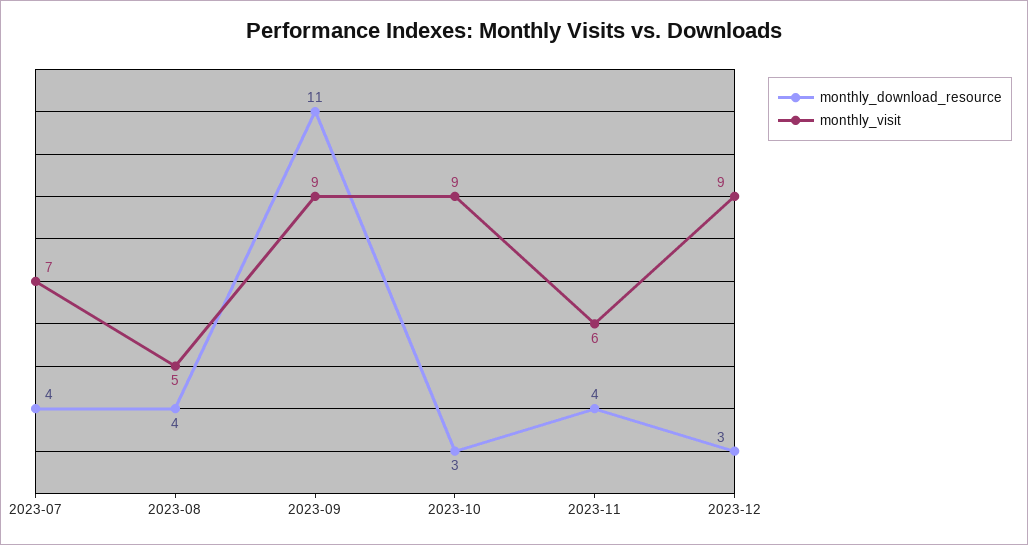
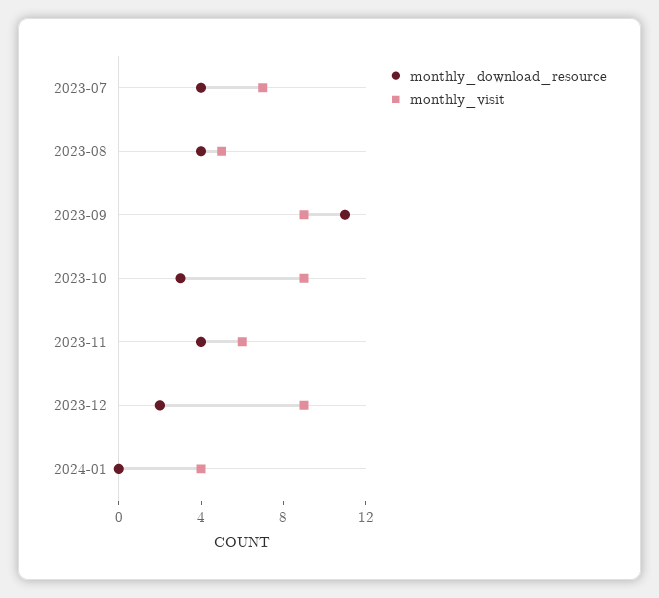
monthly_download_resource, 2023-12: 3 -> 2
monthly_download_resource, 2024-01: none -> 0
monthly_visit, 2024-01: none -> 4

